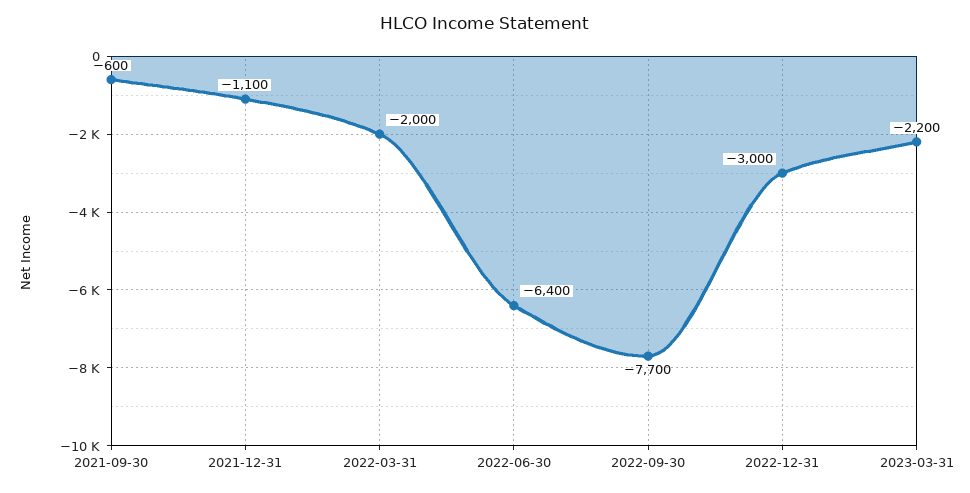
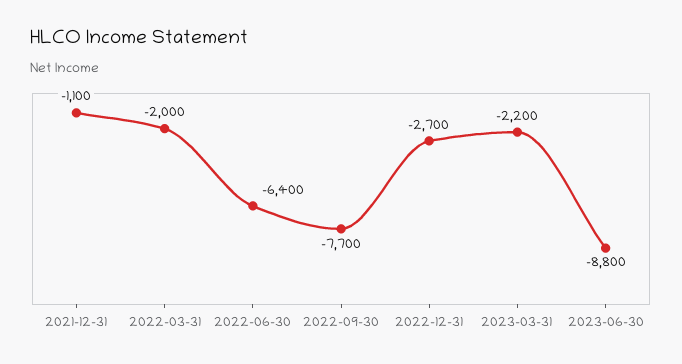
2021-09-30: -600 -> none
2022-12-31: -3000 -> -2700
2023-06-30: none -> -8800

